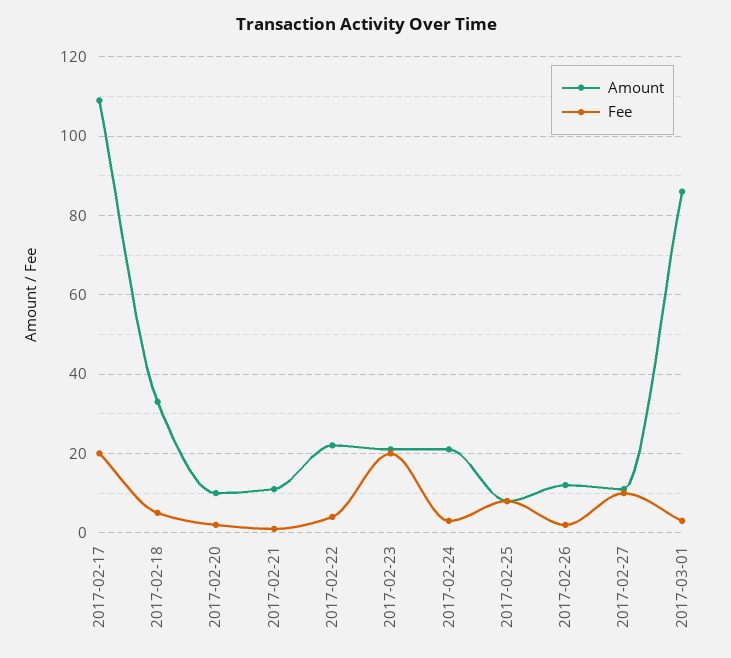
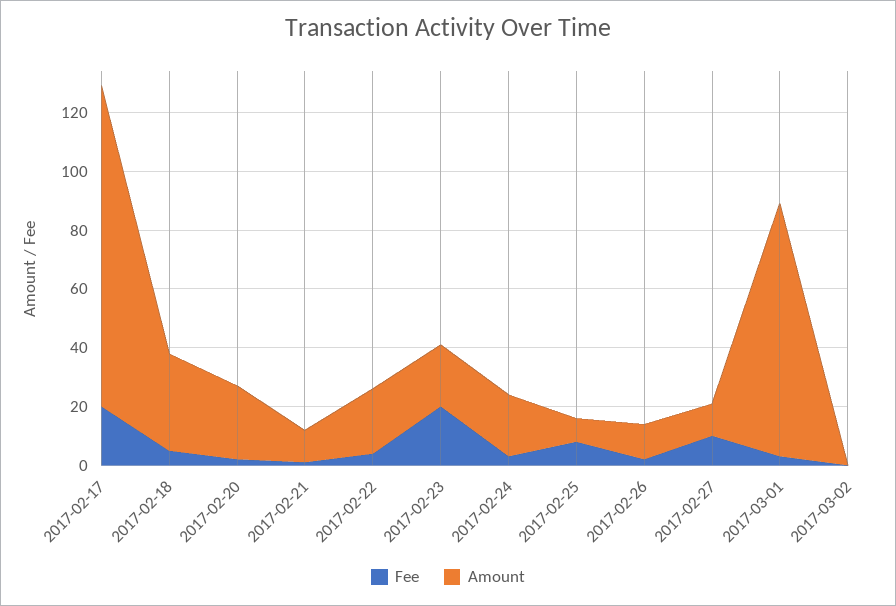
Amount, 2017-02-20: 10 -> 25
Fee, 2017-03-02: none -> 0
Amount, 2017-03-02: none -> 0

